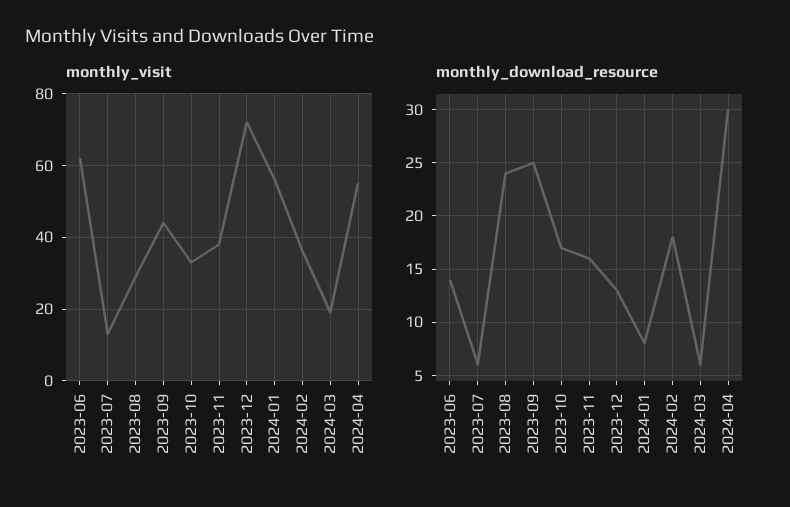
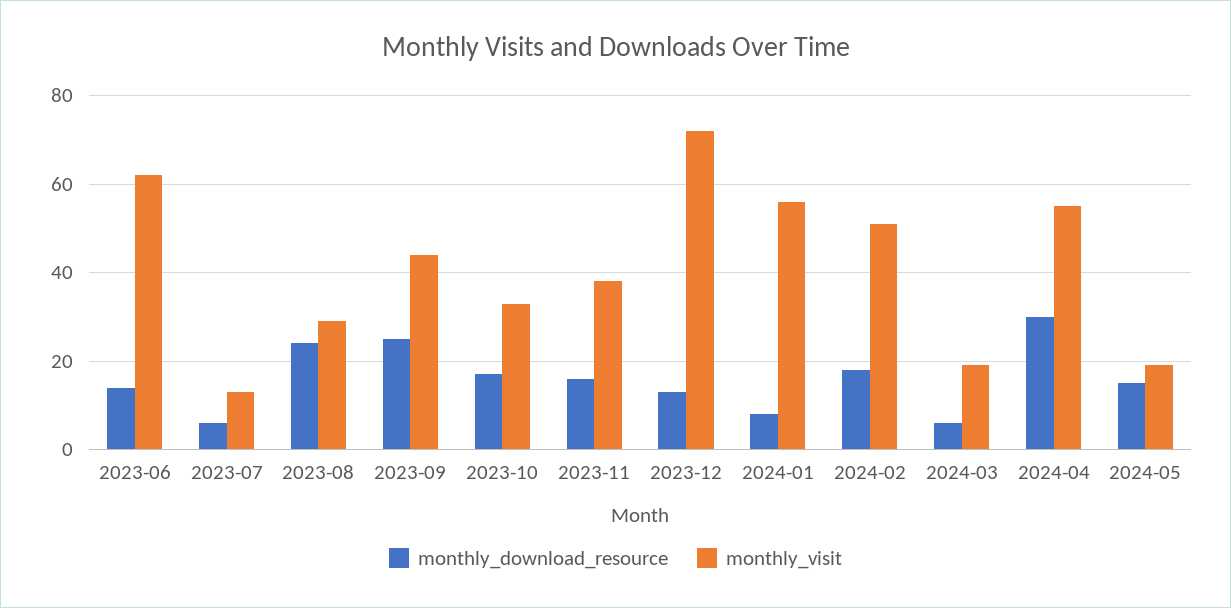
monthly_visit, 2024-02: 35 -> 50
monthly_download_resource, 2024-05: none -> 15
monthly_visit, 2024-05: none -> 20

